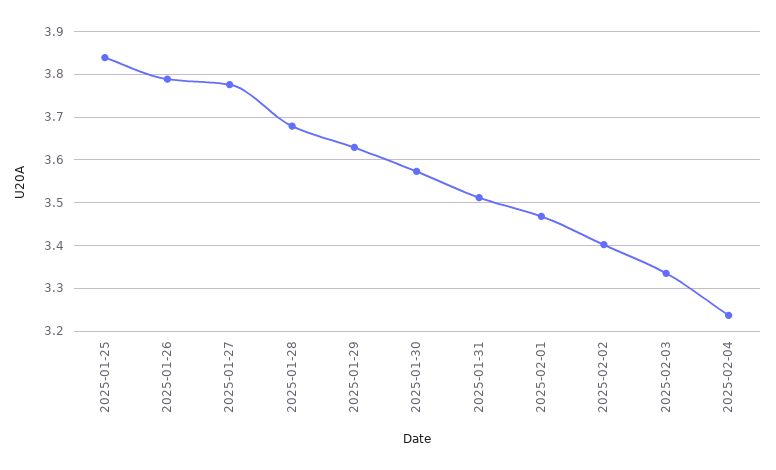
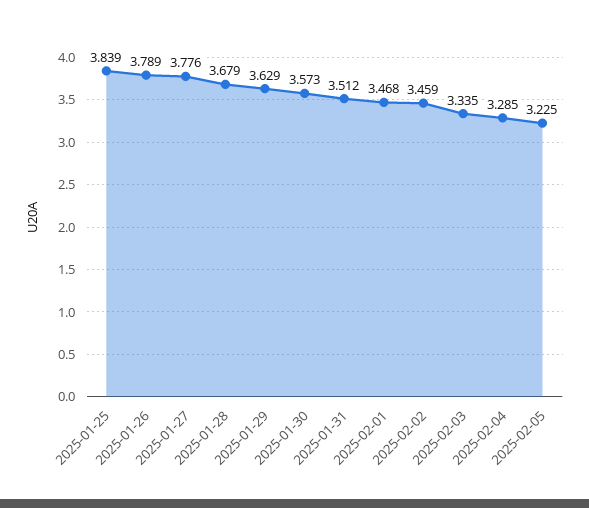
2025-02-02: 3.4 -> 3.459
2025-02-04: 3.24 -> 3.285
2025-02-05: none -> 3.225

